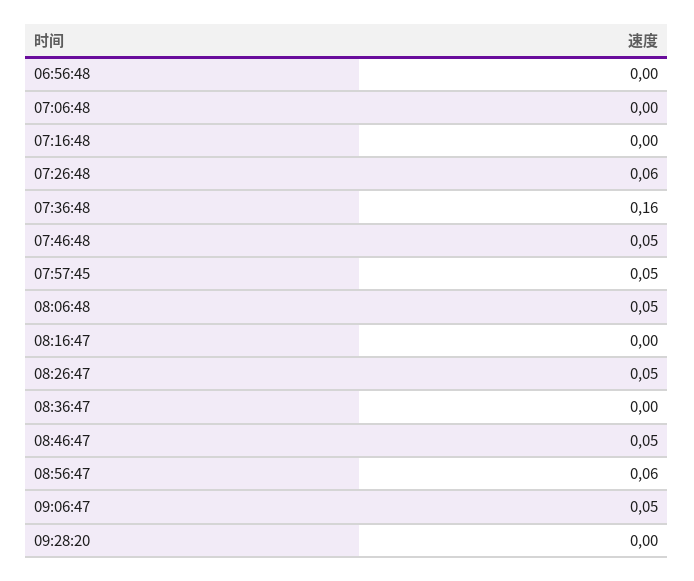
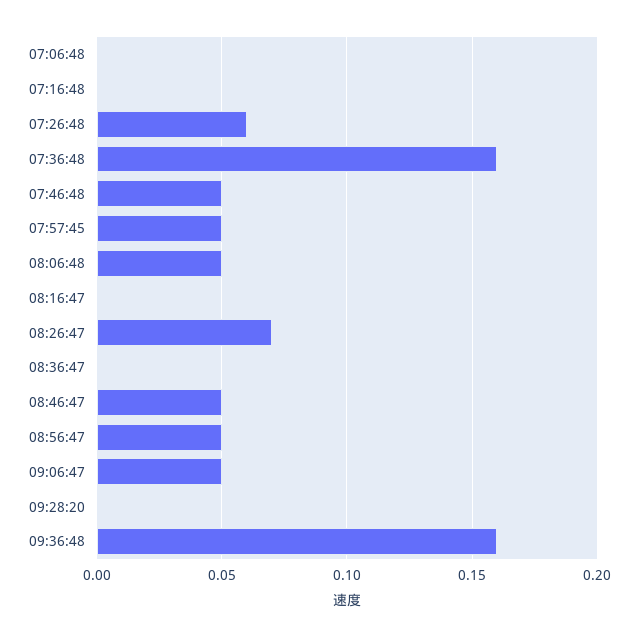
06:56:48: 0 -> none
08:26:47: 0.05 -> 0.07
08:56:47: 0.06 -> 0.05
09:36:48: none -> 0.16

